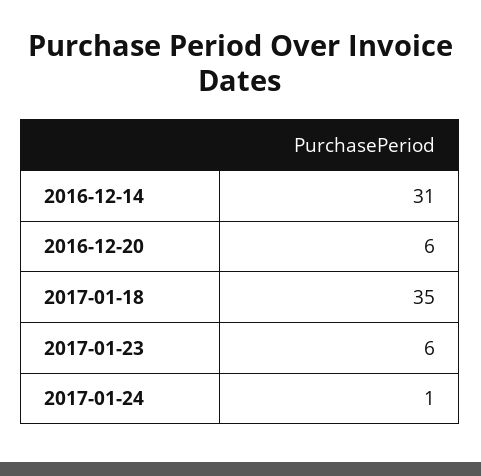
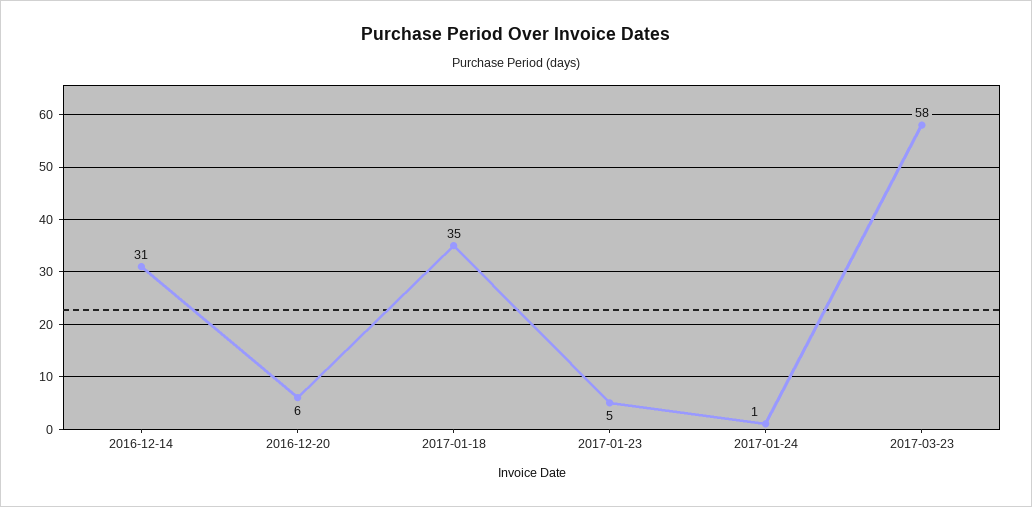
2017-01-23: 6 -> 5
2017-03-23: none -> 58

